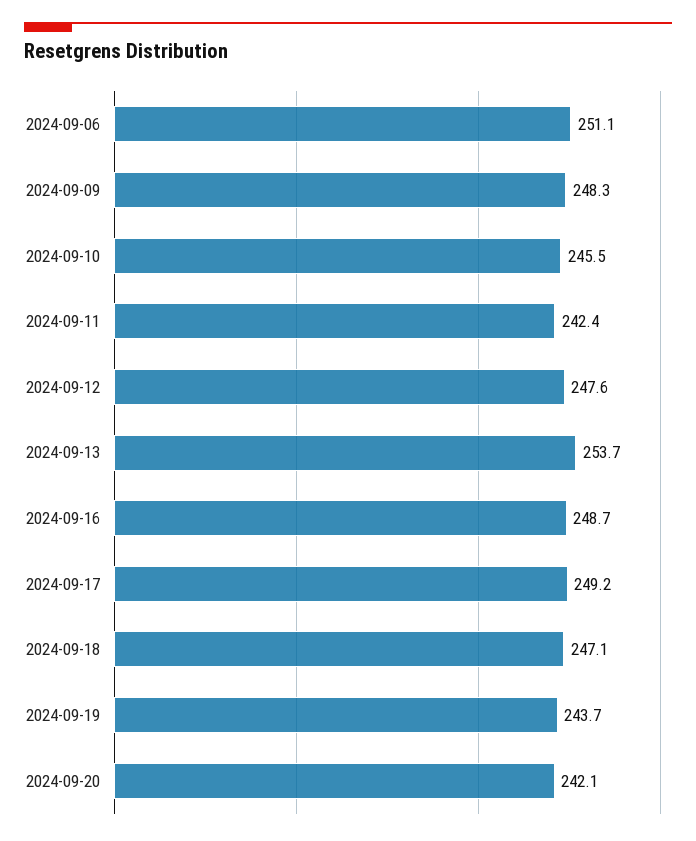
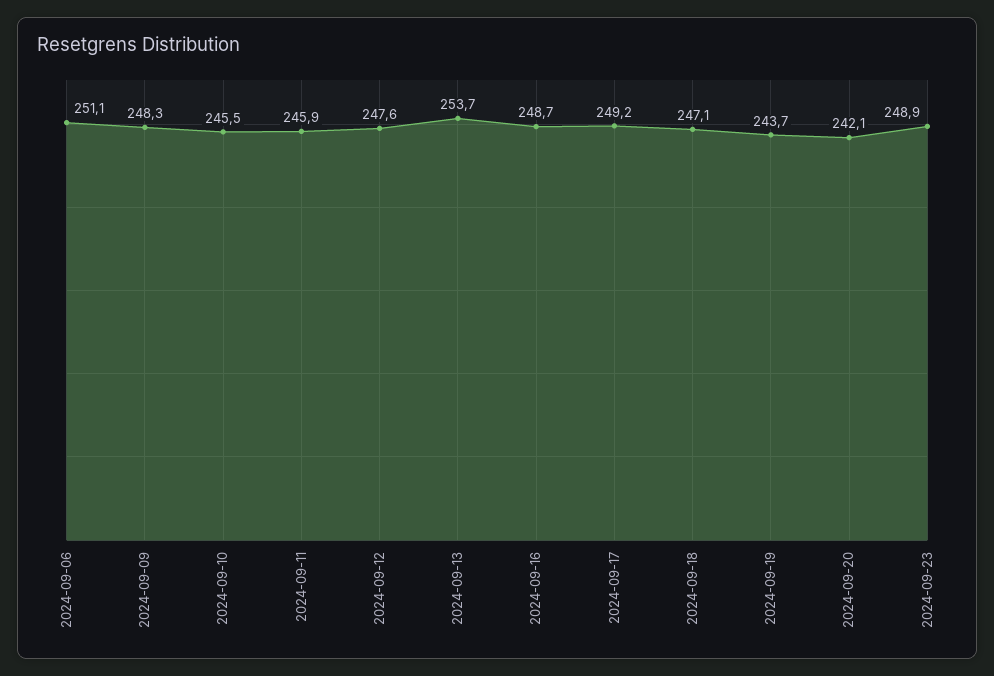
2024-09-11: 242.4 -> 245.9
2024-09-23: none -> 248.9

